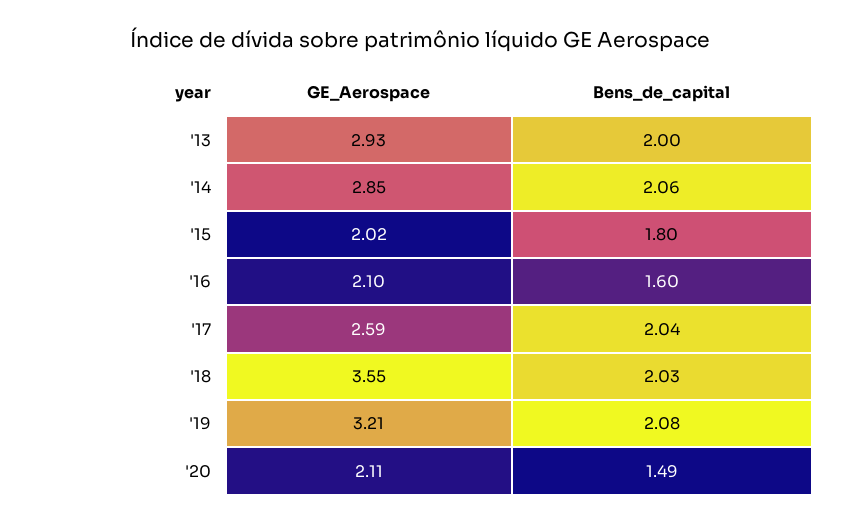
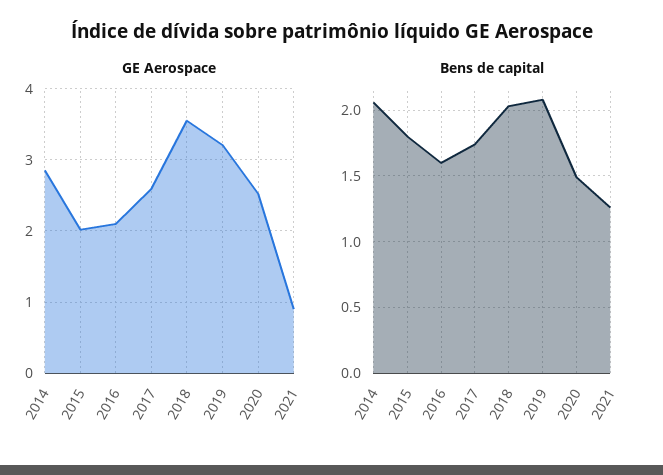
GE_Aerospace, '13: 2.93 -> none
Bens_de_capital, '13: 2 -> none
Bens_de_capital, '17: 2.04 -> 1.75
GE_Aerospace, '20: 2.11 -> 2.5
GE_Aerospace, 2021: none -> 0.9
Bens_de_capital, 2021: none -> 1.25

